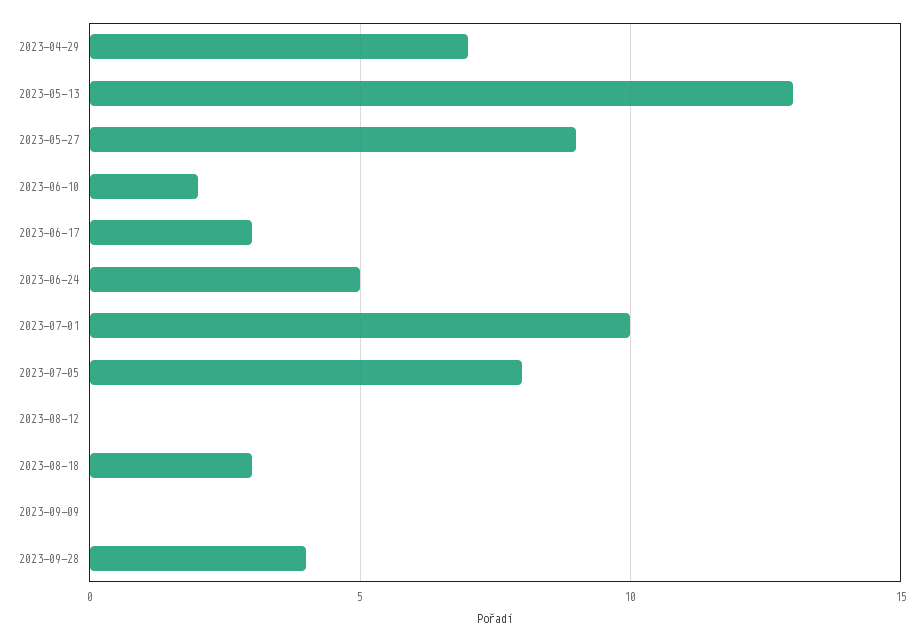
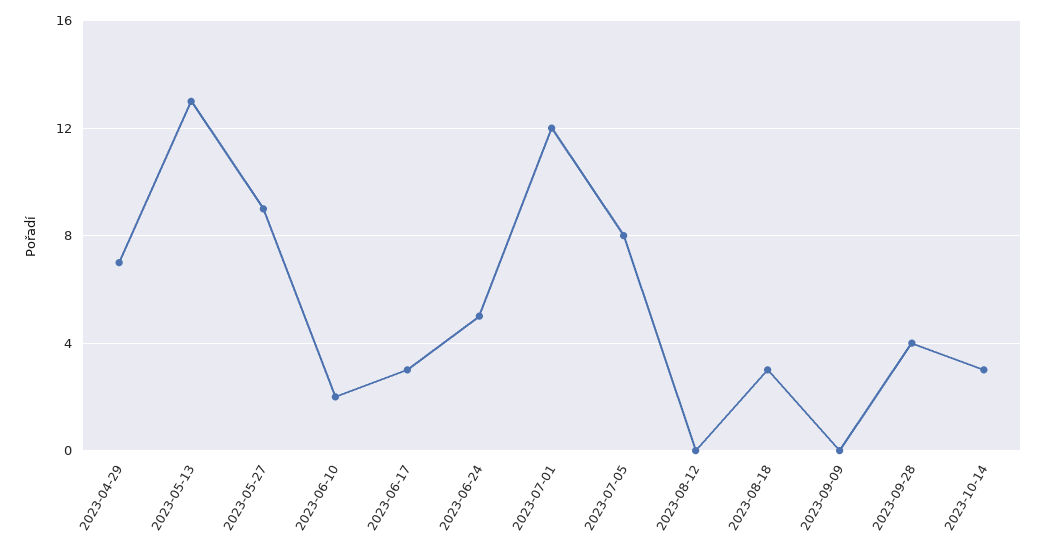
2023-07-01: 10 -> 12
2023-10-14: none -> 3

